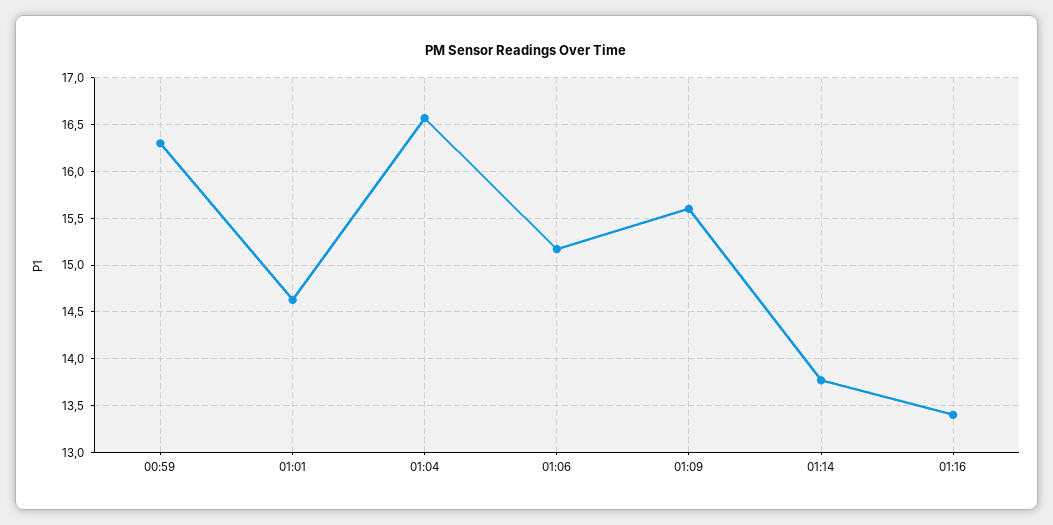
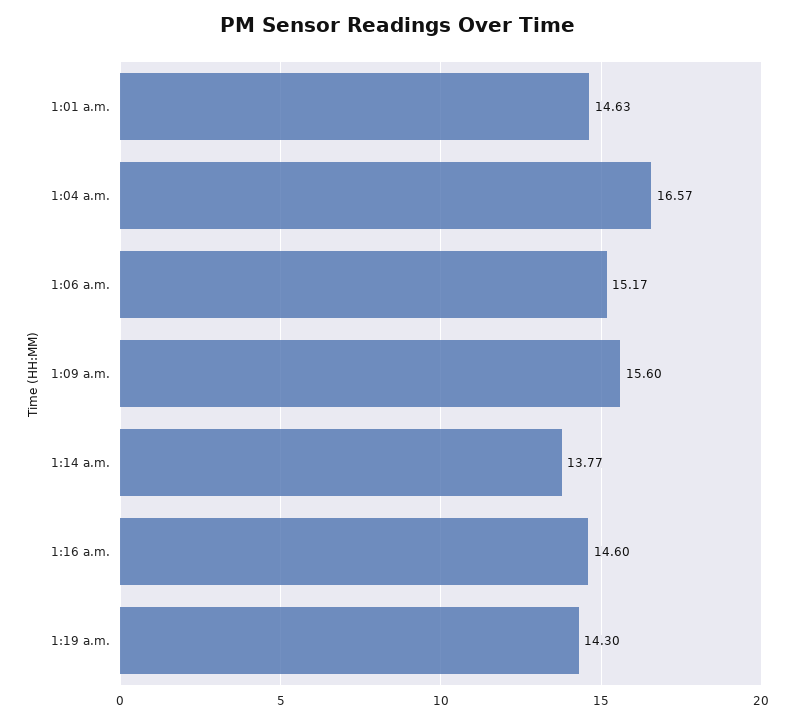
00:59: 16.3 -> none
01:16: 13.4 -> 14.6
1:19 a.m.: none -> 14.3

